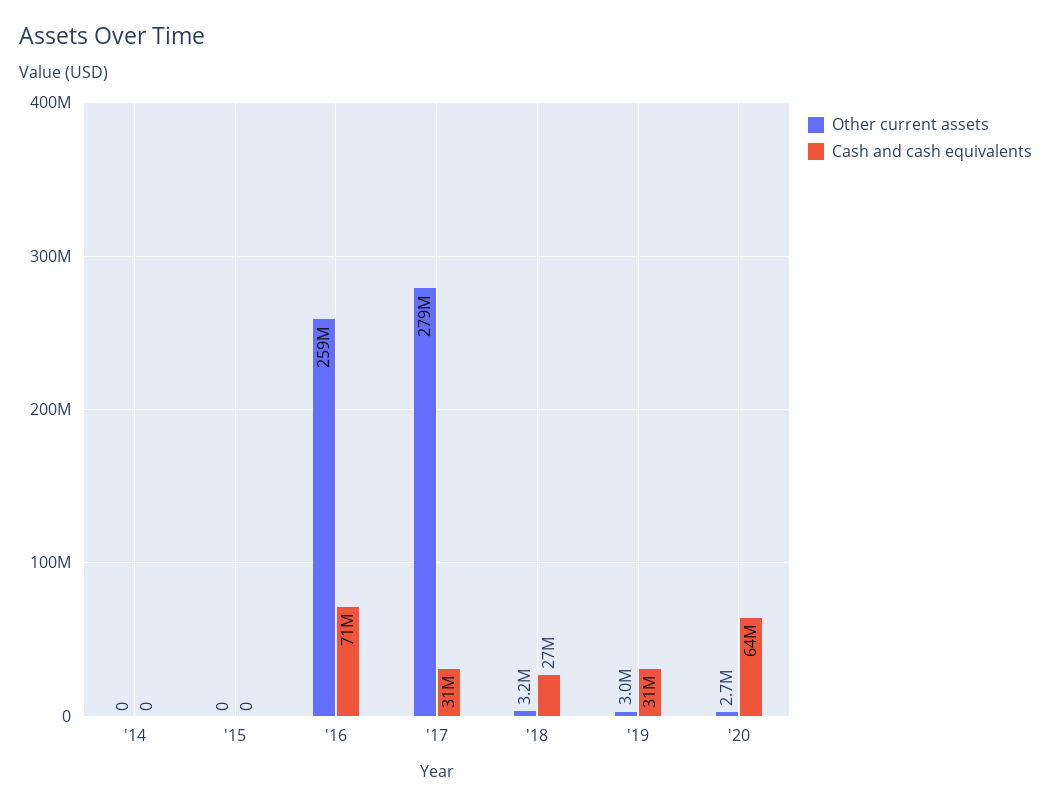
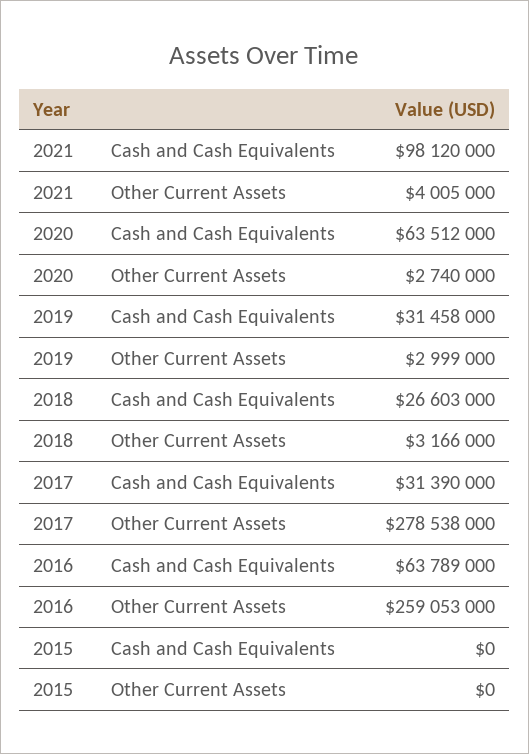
Other current assets, '14: 0 -> none
Cash and cash equivalents, '14: 0 -> none
Cash and cash equivalents, '16: 71000000 -> 63789000
Cash and cash equivalents, 2021: none -> 98120000
Other current assets, 2021: none -> 4005000

